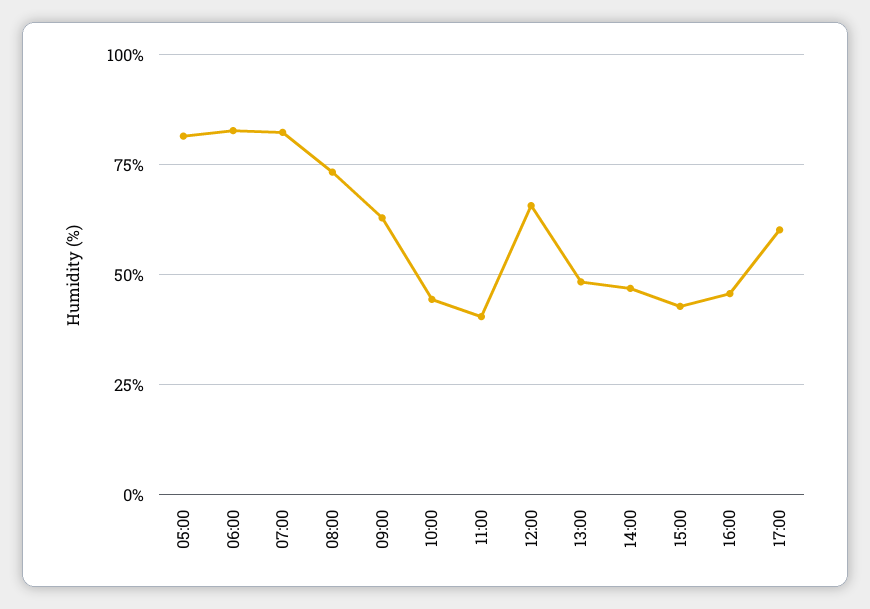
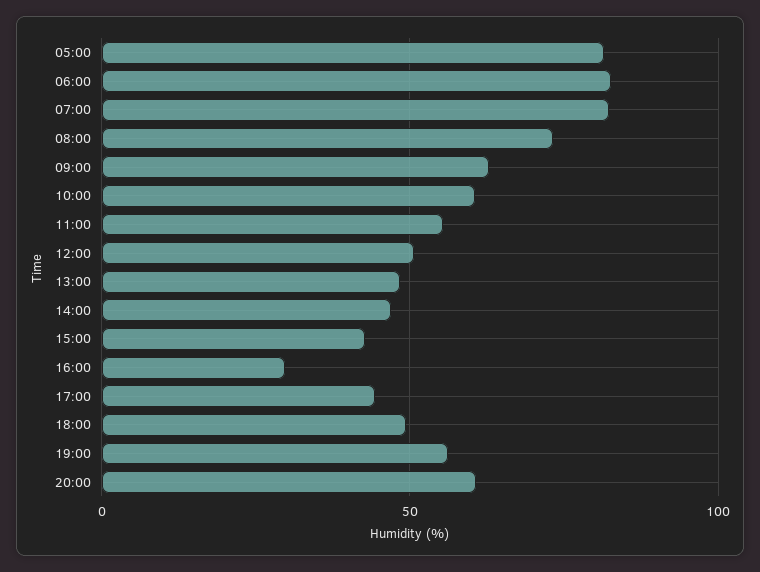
10:00: 45 -> 60
11:00: 40 -> 55
12:00: 65 -> 50
16:00: 45 -> 30
17:00: 60 -> 45
18:00: none -> 50
19:00: none -> 55
20:00: none -> 60

